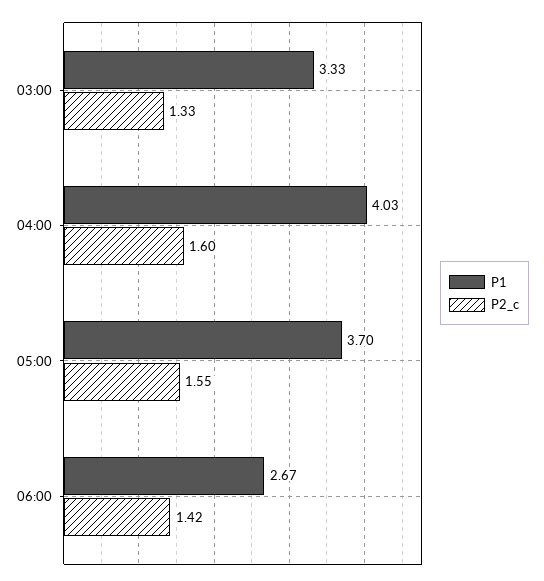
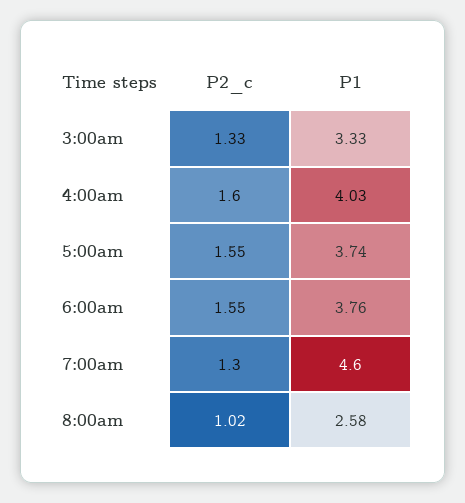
P1, 05:00: 3.7 -> 3.74
P1, 06:00: 2.67 -> 3.76
P2_c, 06:00: 1.42 -> 1.55
P2_c, 7:00am: none -> 1.3
P1, 7:00am: none -> 4.6
P2_c, 8:00am: none -> 1.02
P1, 8:00am: none -> 2.58

